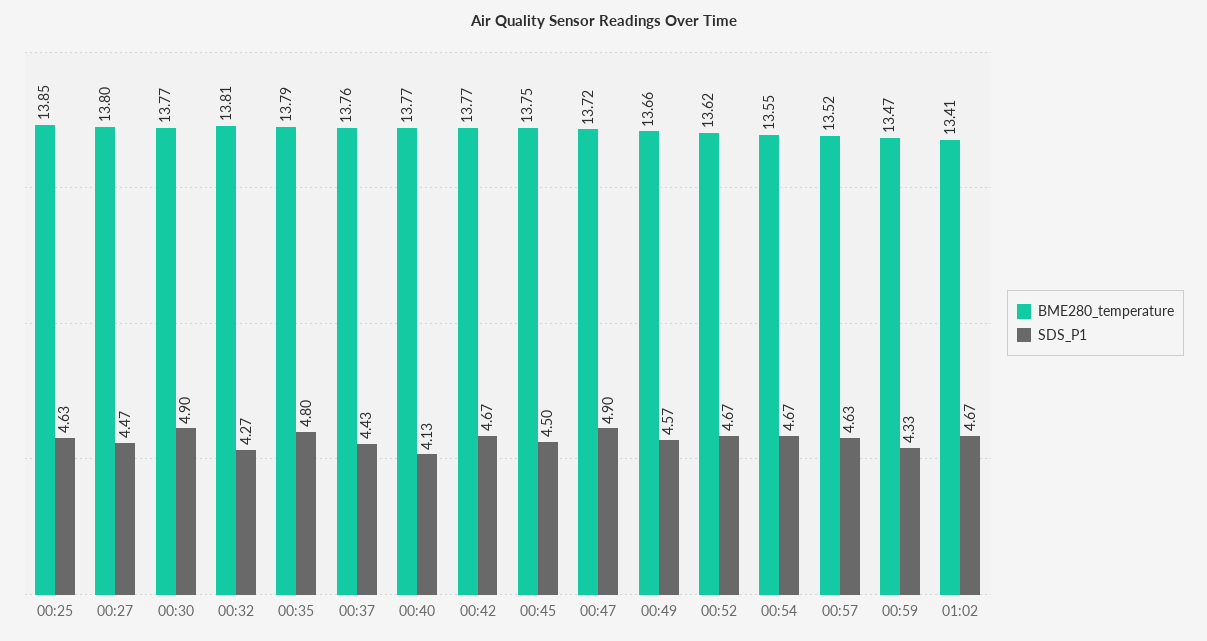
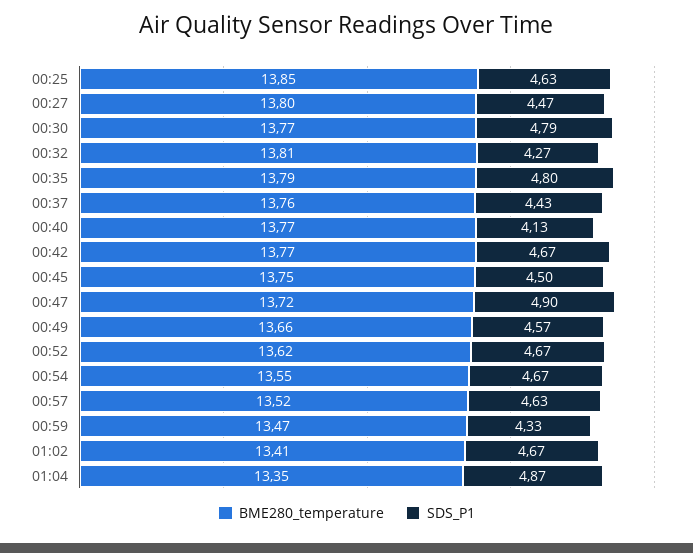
SDS_P1, 00:30: 4.9 -> 4.79
BME280_temperature, 01:04: none -> 13.35
SDS_P1, 01:04: none -> 4.87

